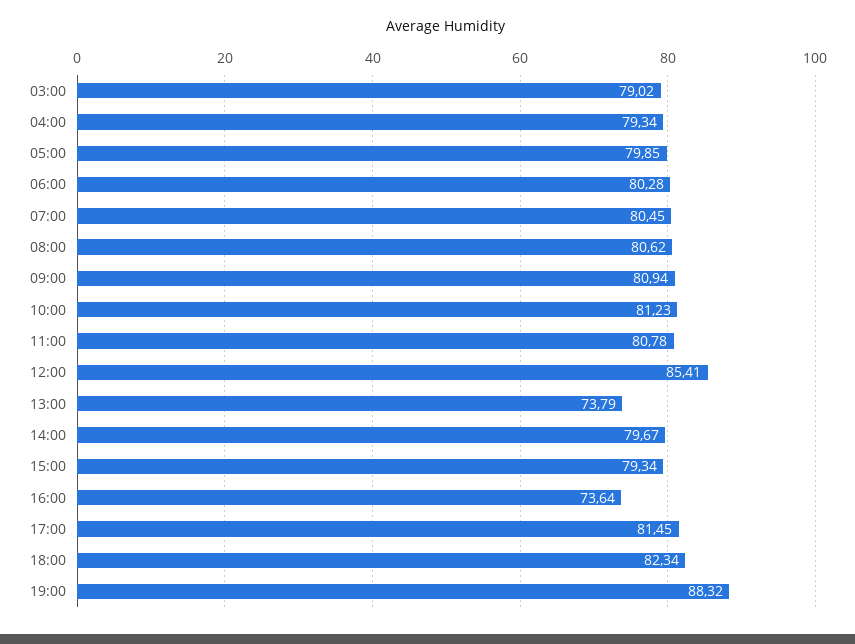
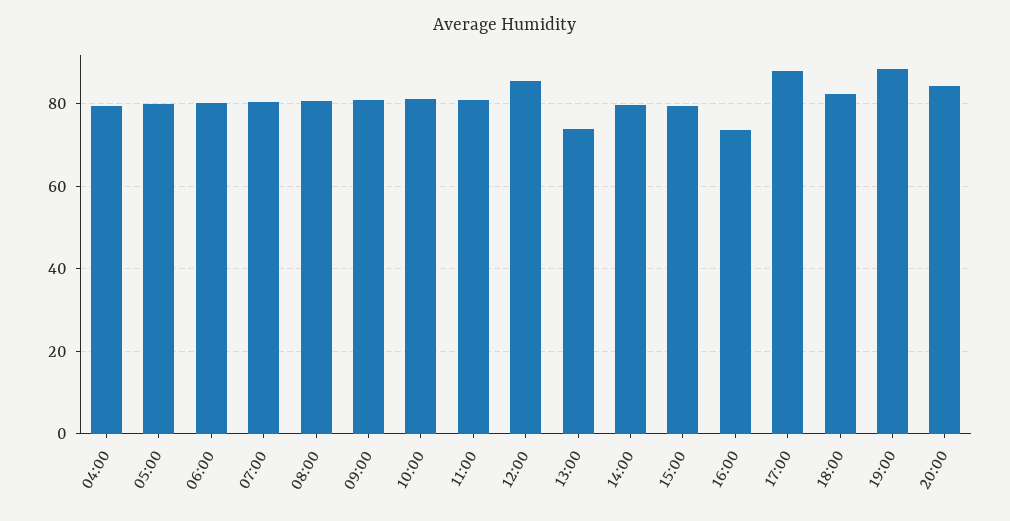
03:00: 79.02 -> none
17:00: 81.45 -> 88
20:00: none -> 84

